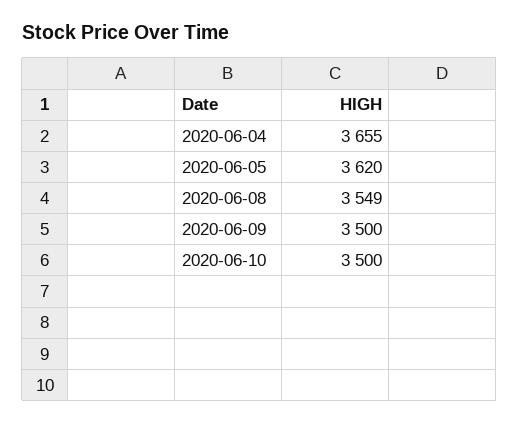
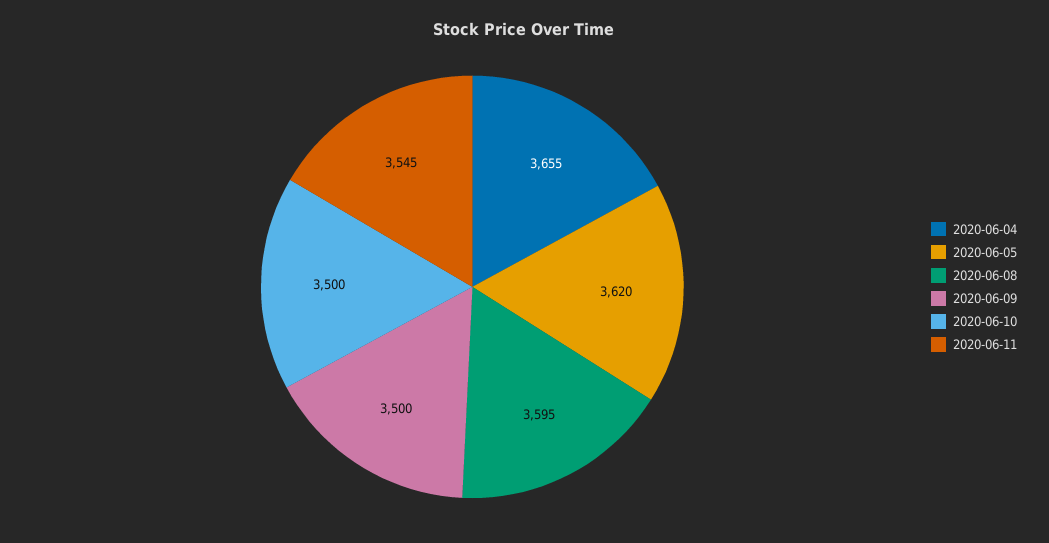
2020-06-08: 3549 -> 3595
2020-06-11: none -> 3545

